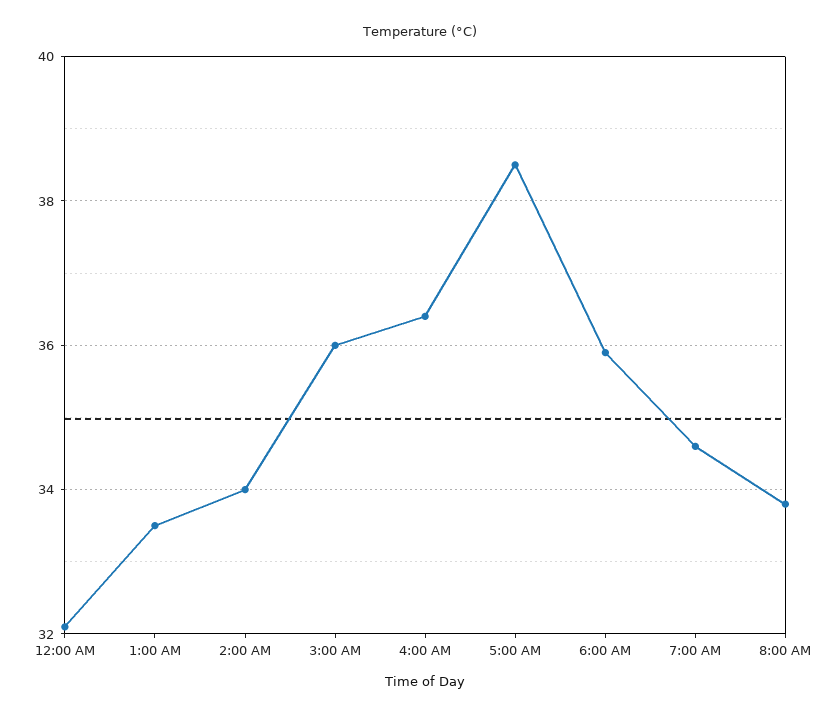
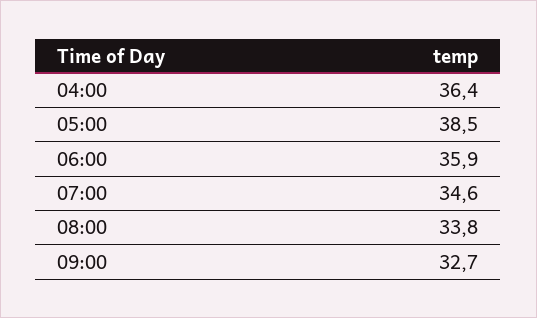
12:00 AM: 32 -> none
1:00 AM: 33.5 -> none
2:00 AM: 34 -> none
3:00 AM: 36 -> none
09:00: none -> 32.7

